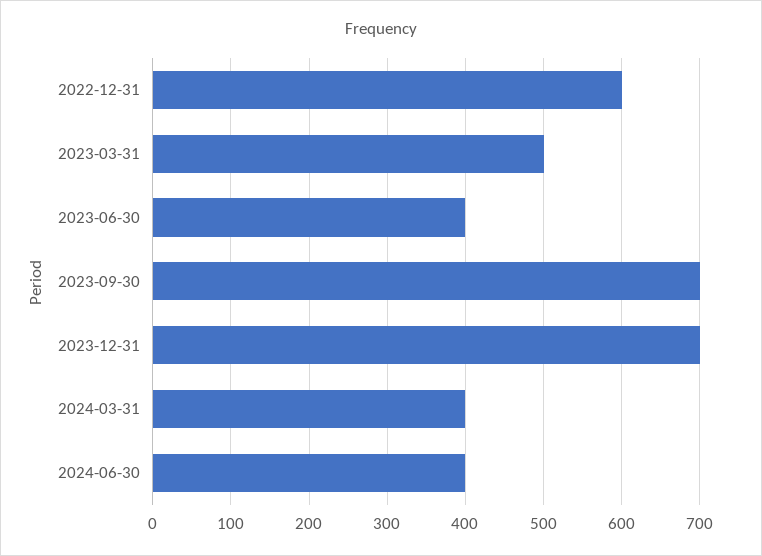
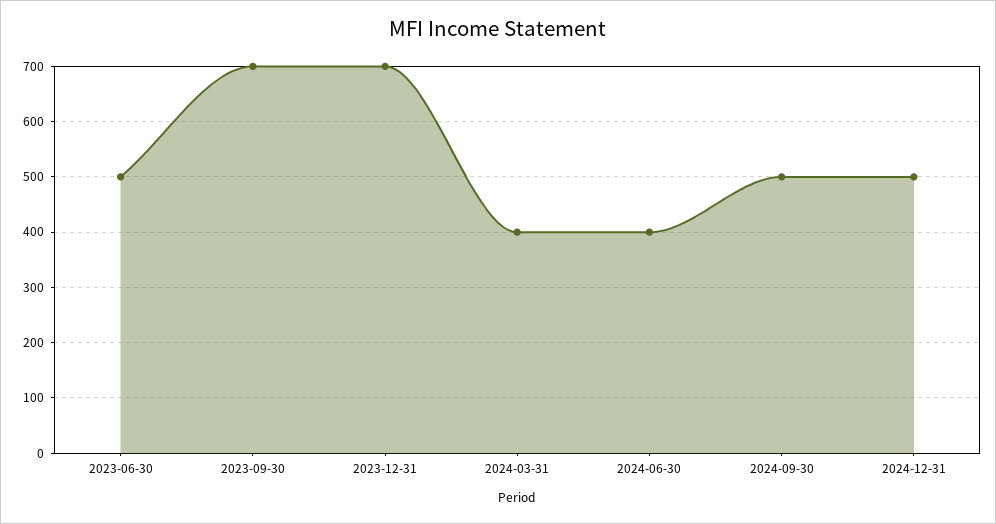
2022-12-31: 600 -> none
2023-03-31: 500 -> none
2023-06-30: 400 -> 500
2024-09-30: none -> 500
2024-12-31: none -> 500

